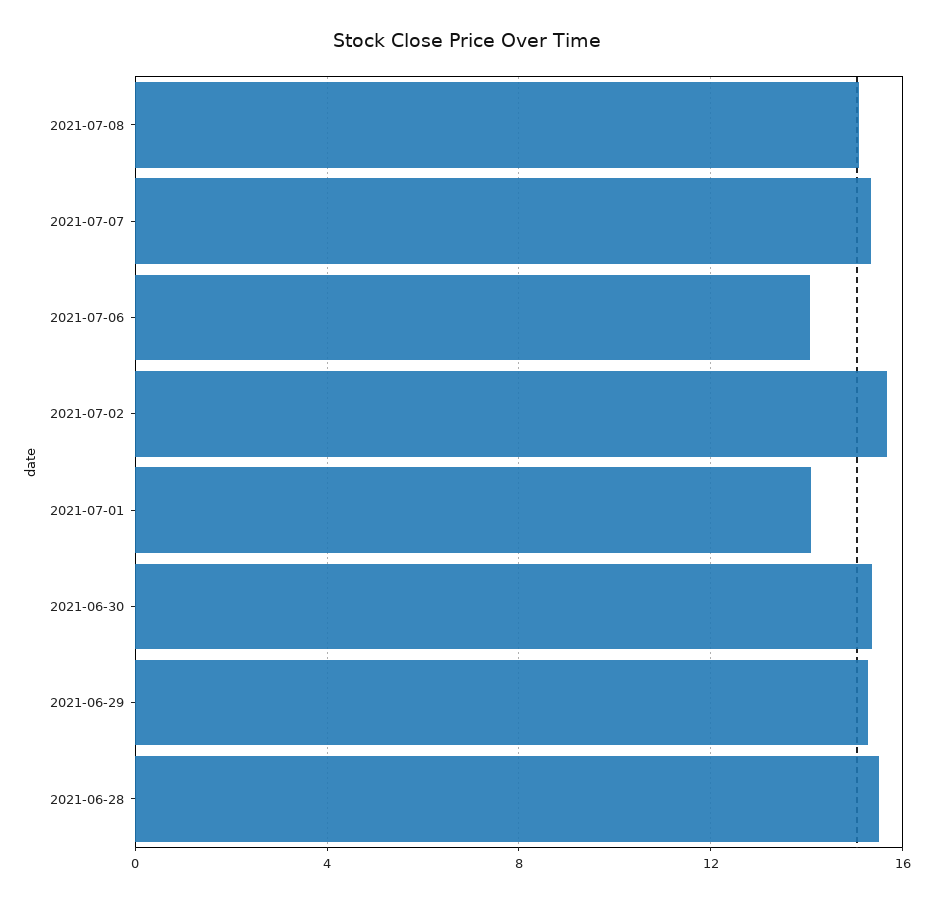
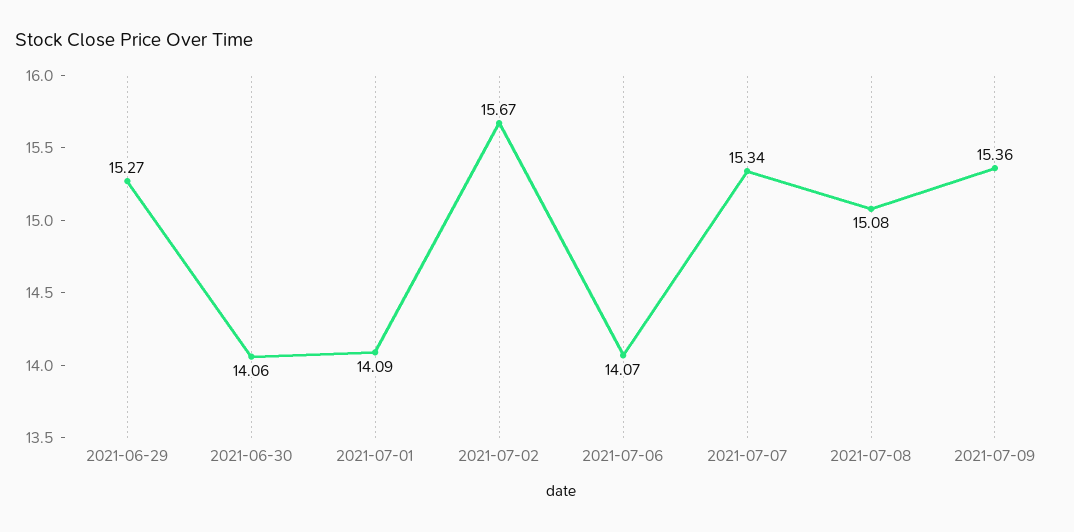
2021-06-30: 15.5 -> 14.06
2021-06-28: 15.5 -> none
2021-07-09: none -> 15.36

